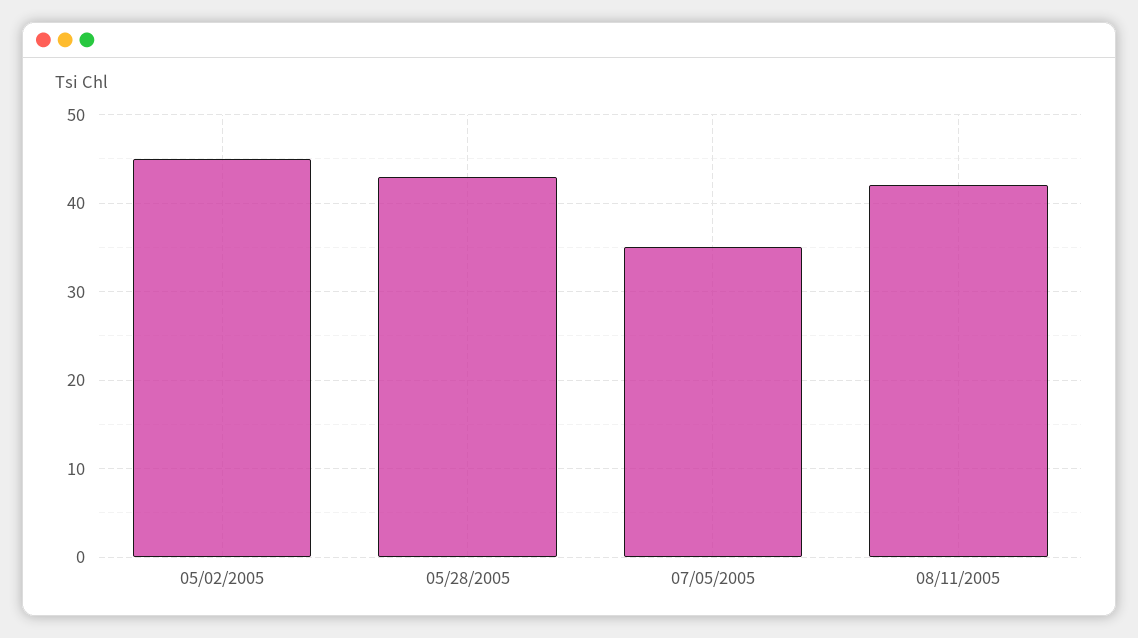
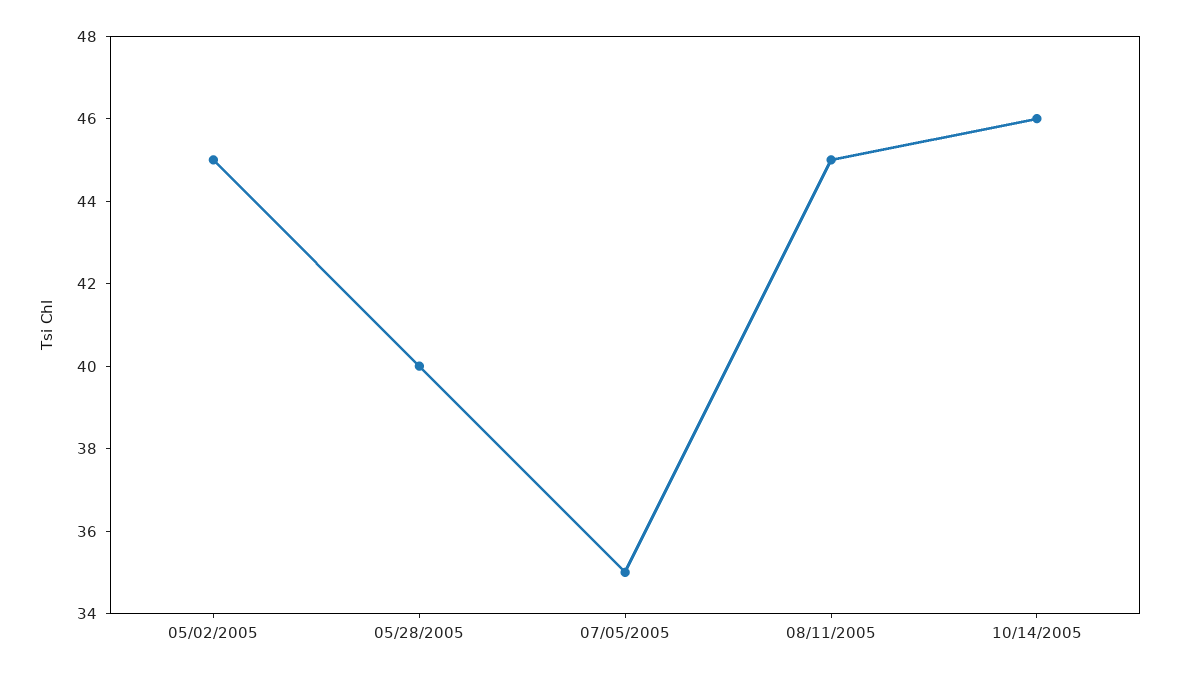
05/28/2005: 43 -> 40
08/11/2005: 42 -> 45
10/14/2005: none -> 46

